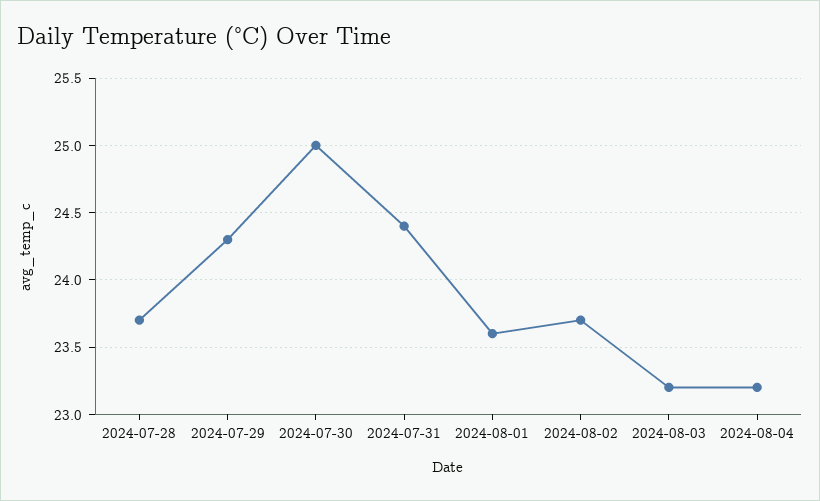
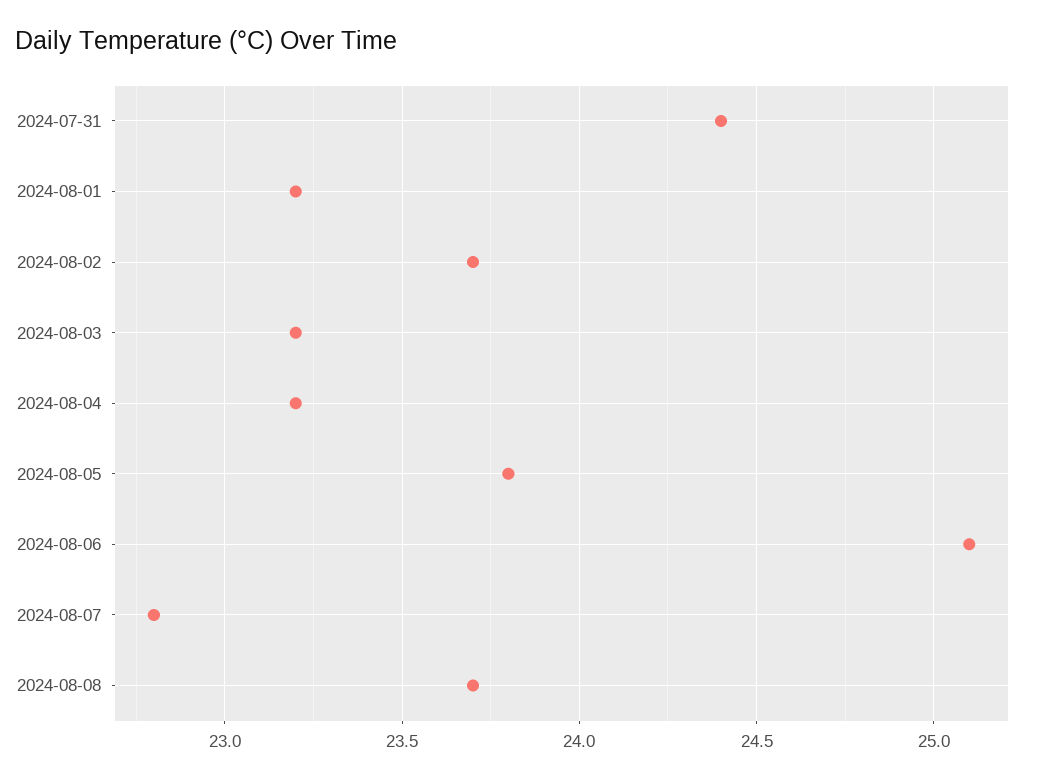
2024-07-28: 23.7 -> none
2024-07-29: 24.3 -> none
2024-07-30: 25 -> none
2024-08-01: 23.6 -> 23.2
2024-08-05: none -> 23.8
2024-08-06: none -> 25.1
2024-08-07: none -> 22.8
2024-08-08: none -> 23.7

